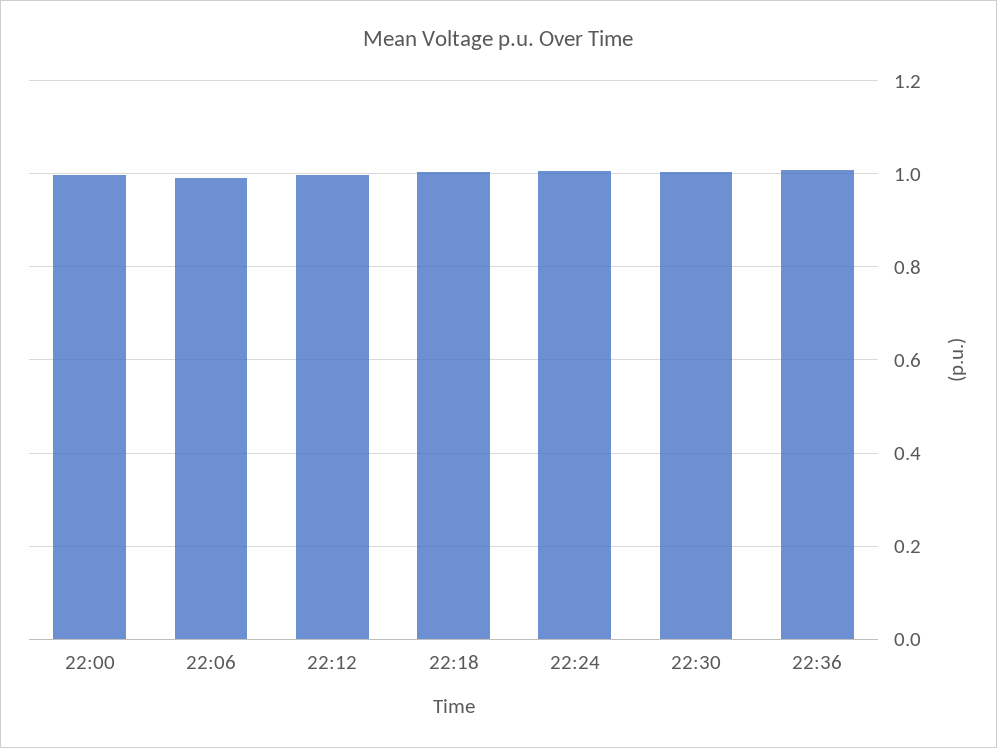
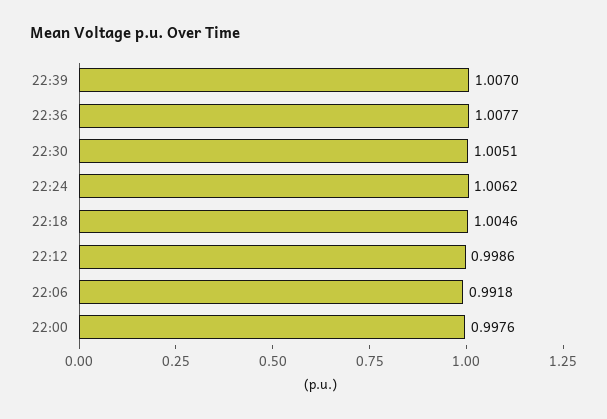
22:39: none -> 1.007

